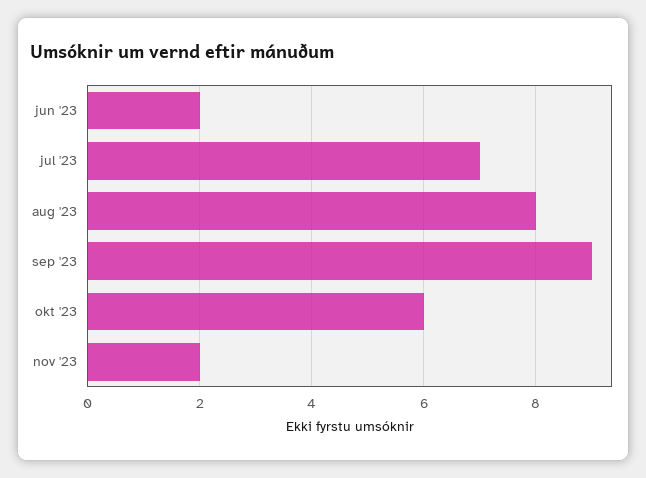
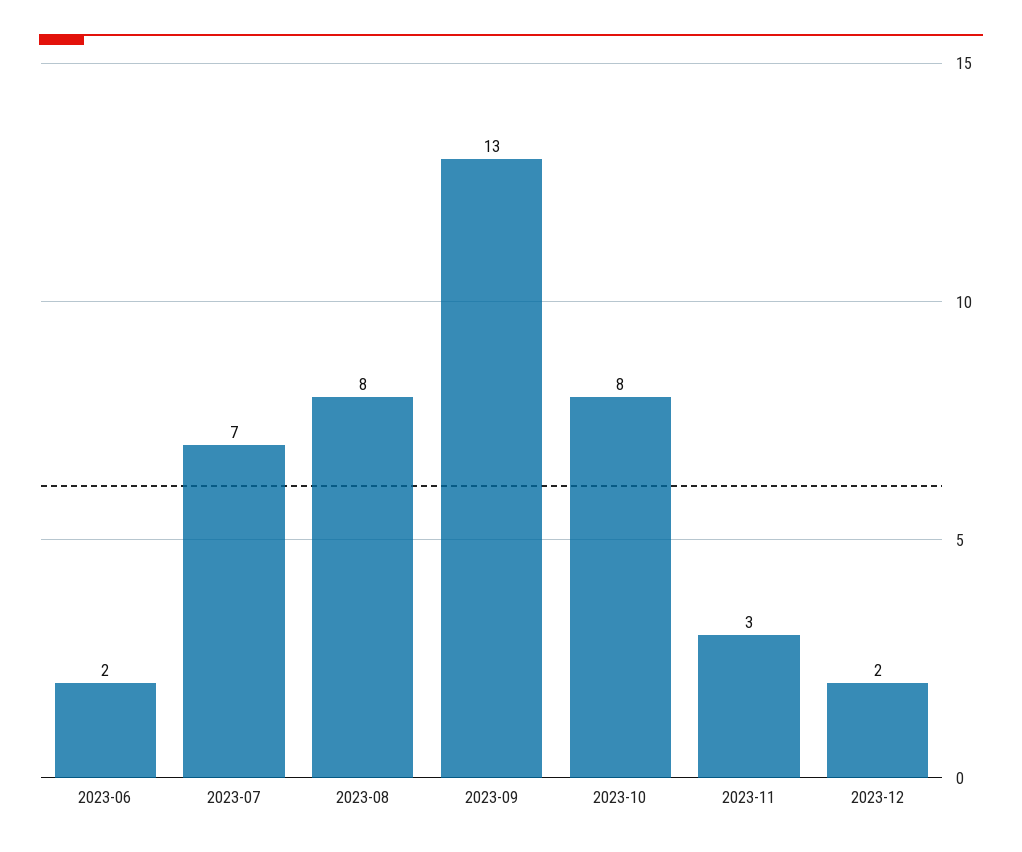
sep '23: 9 -> 13
okt '23: 6 -> 8
nov '23: 2 -> 3
2023-12: none -> 2

